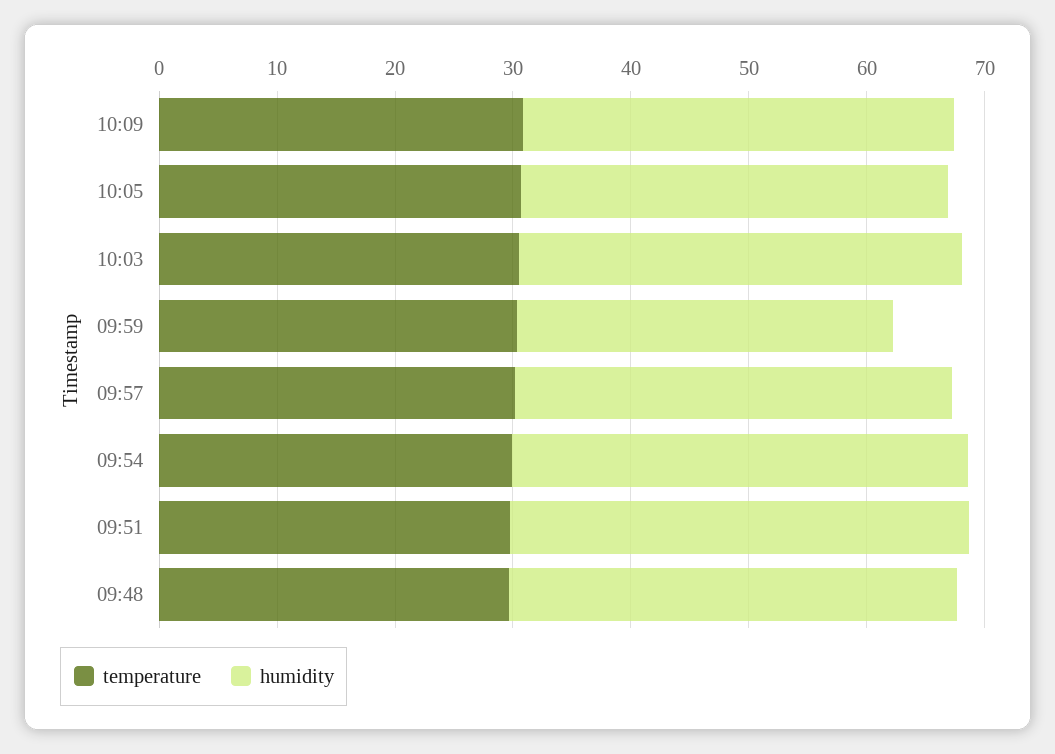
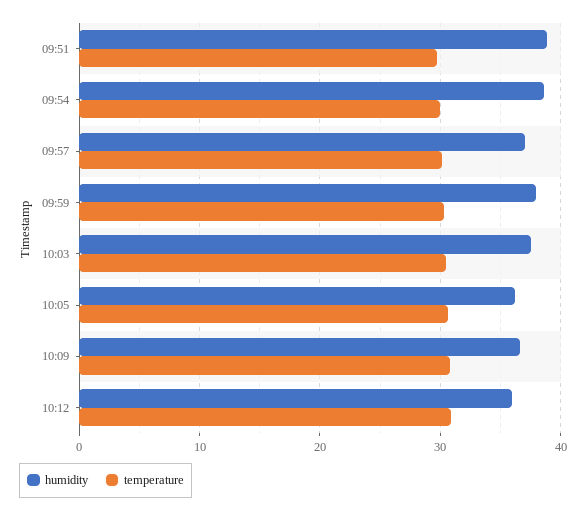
humidity, 09:59: 32 -> 38
temperature, 09:48: 30 -> none
humidity, 09:48: 38 -> none
humidity, 10:12: none -> 36
temperature, 10:12: none -> 31

